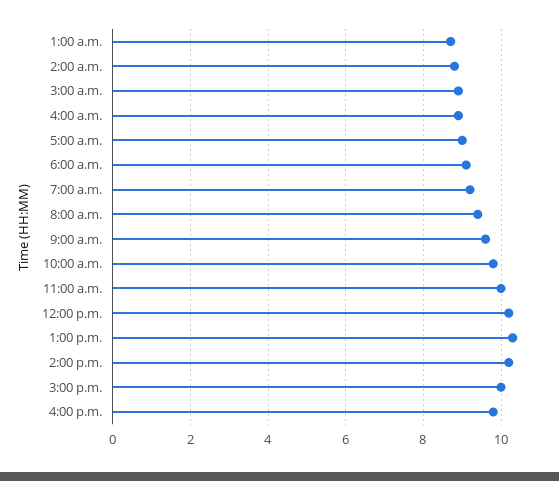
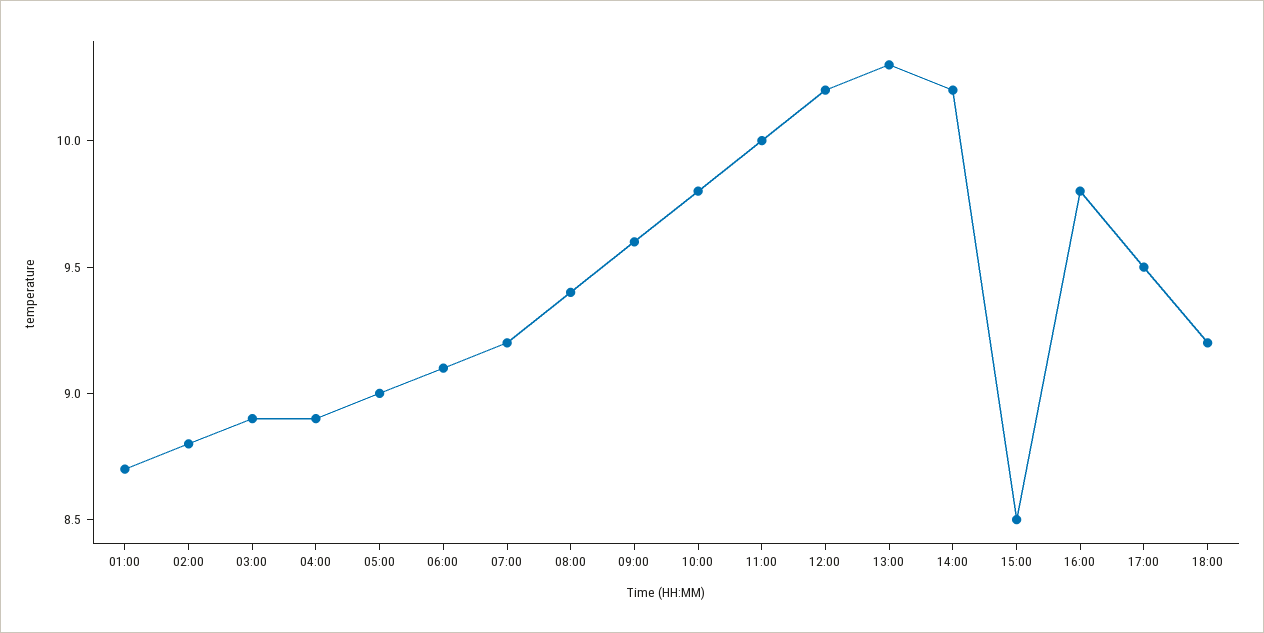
3:00 p.m.: 10 -> 8.5
17:00: none -> 9.5
18:00: none -> 9.2

